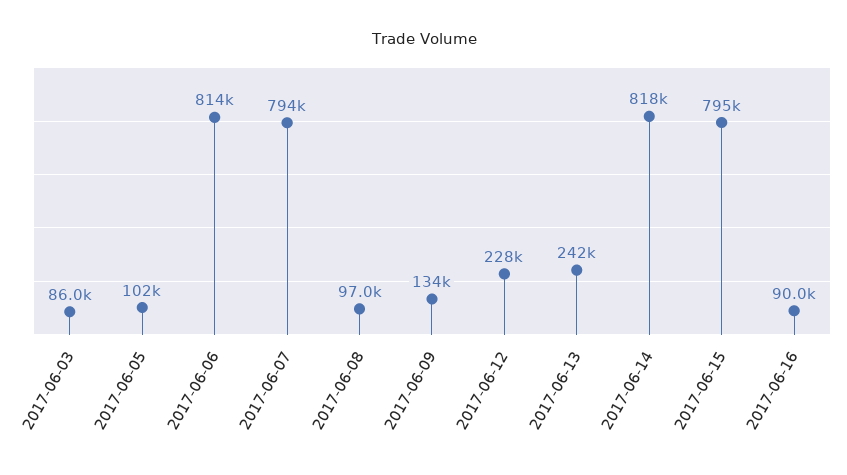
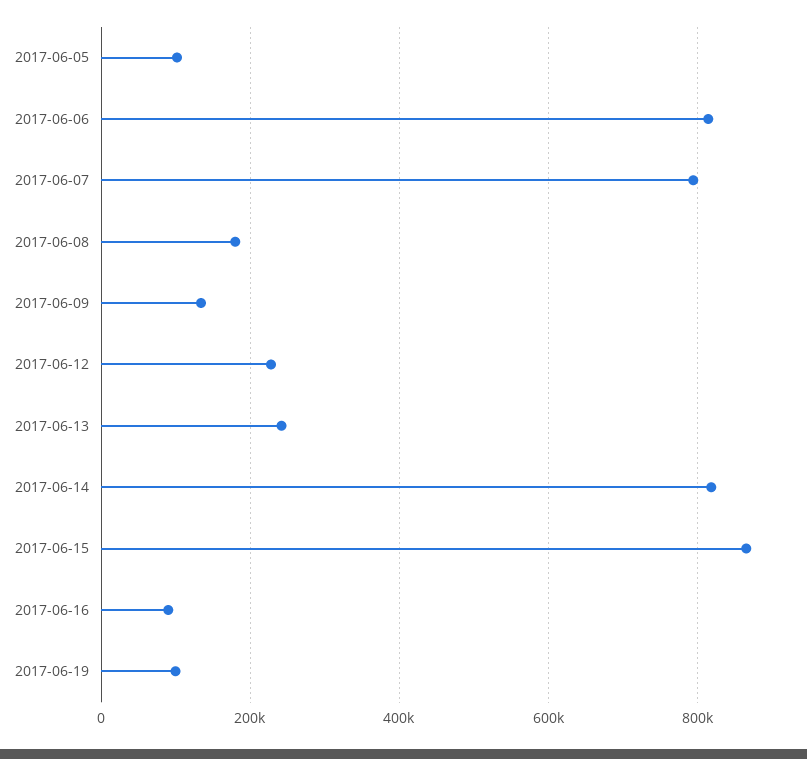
2017-06-03: 86000 -> none
2017-06-08: 97000 -> 180000
2017-06-15: 795000 -> 860000
2017-06-19: none -> 100000

